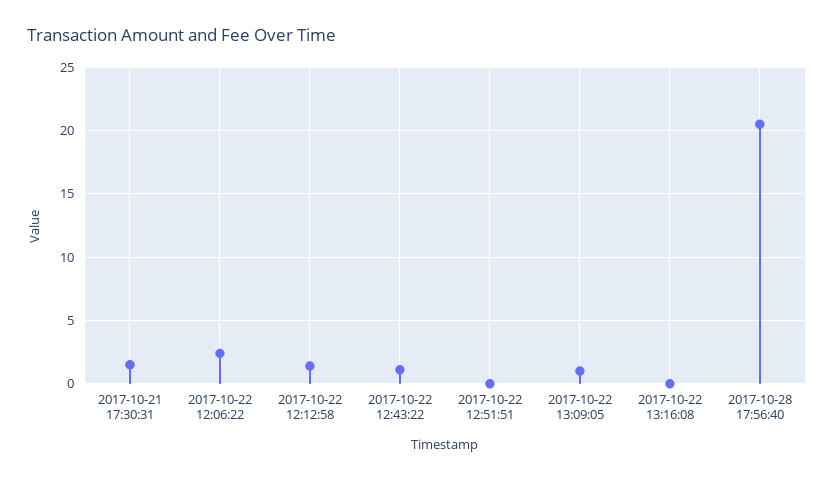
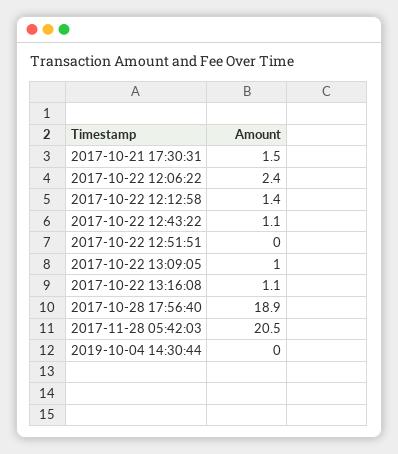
2017-10-22 13:16:08: 0 -> 1.1
2017-10-28 17:56:40: 20.5 -> 18.9
2017-11-28 05:42:03: none -> 20.5
2019-10-04 14:30:44: none -> 0

